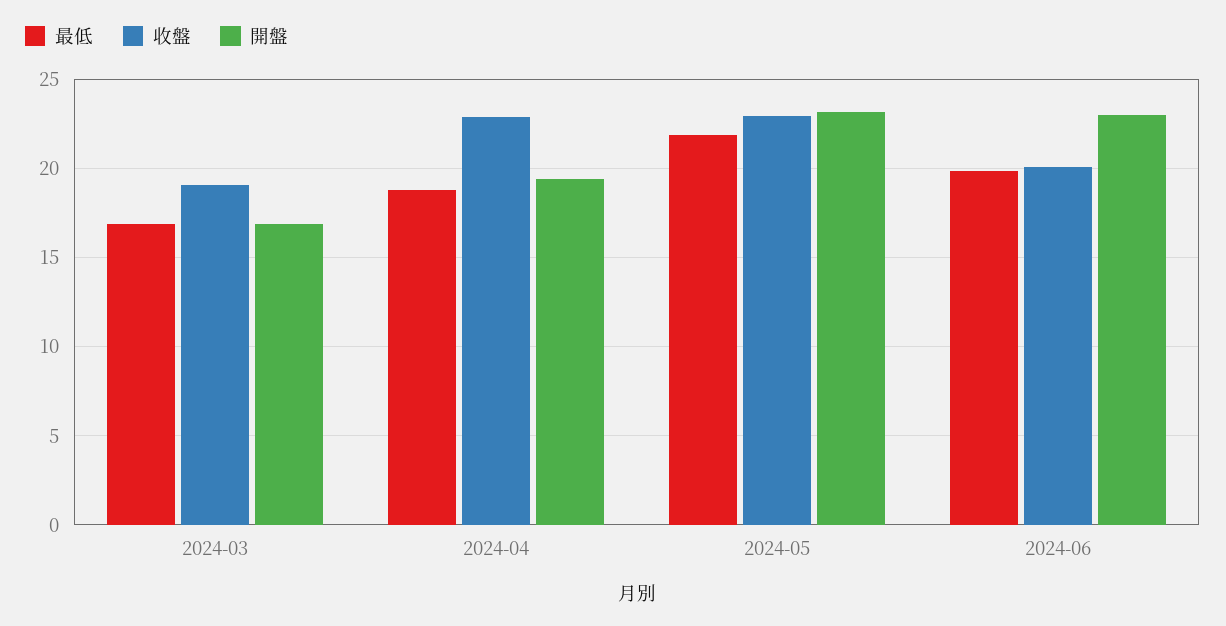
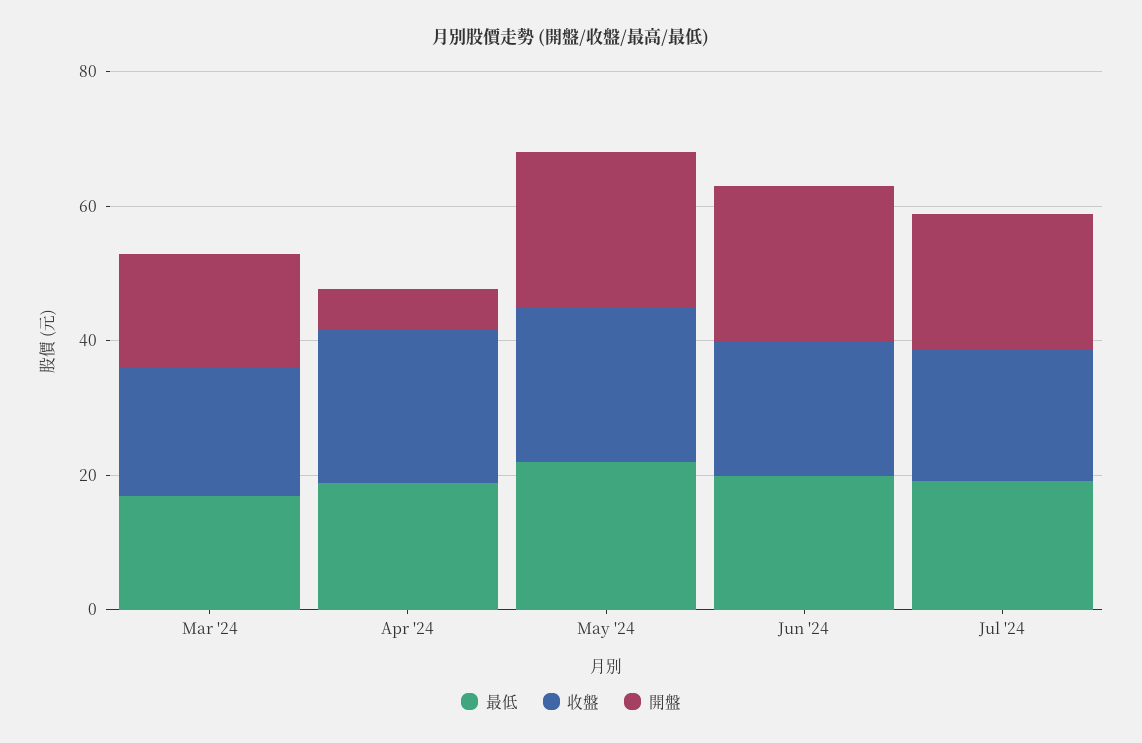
開盤, 2024-04: 19.5 -> 5
最低, Jul '24: none -> 20
收盤, Jul '24: none -> 20
開盤, Jul '24: none -> 20

